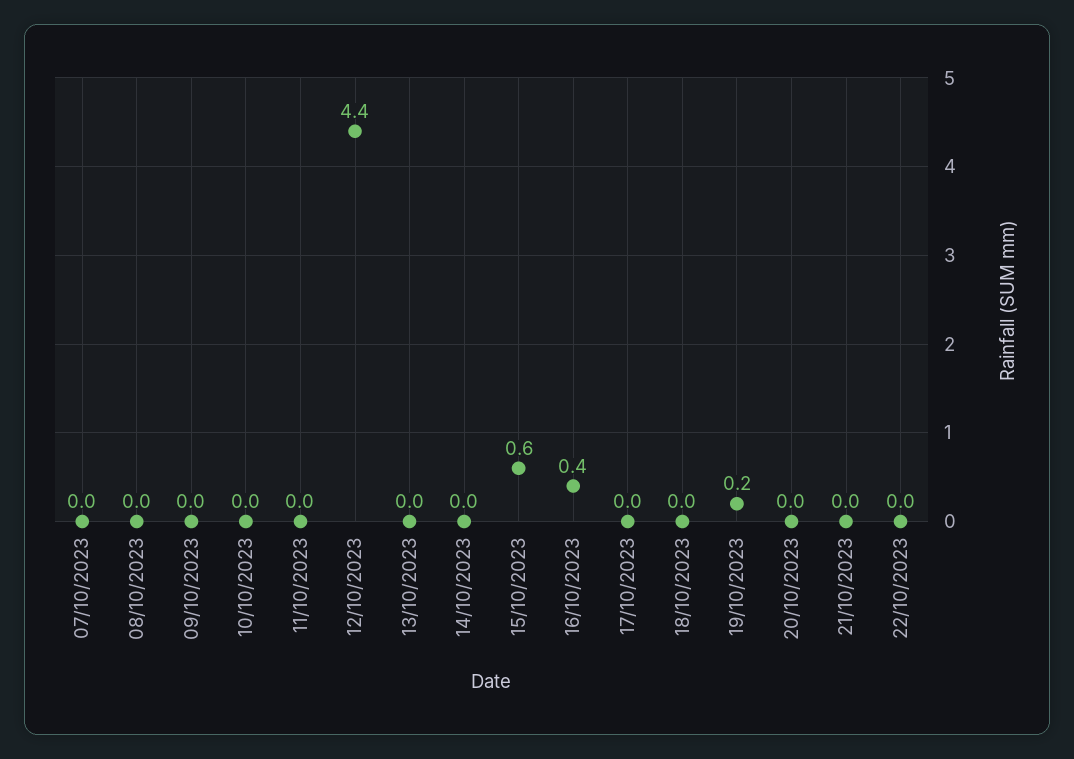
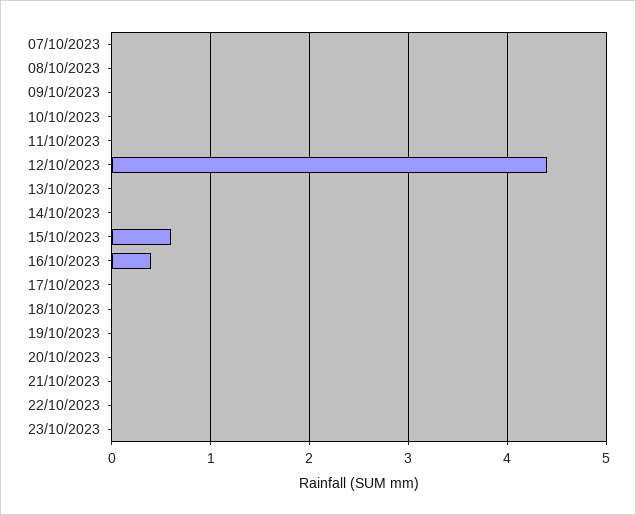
19/10/2023: 0.2 -> 0
23/10/2023: none -> 0

